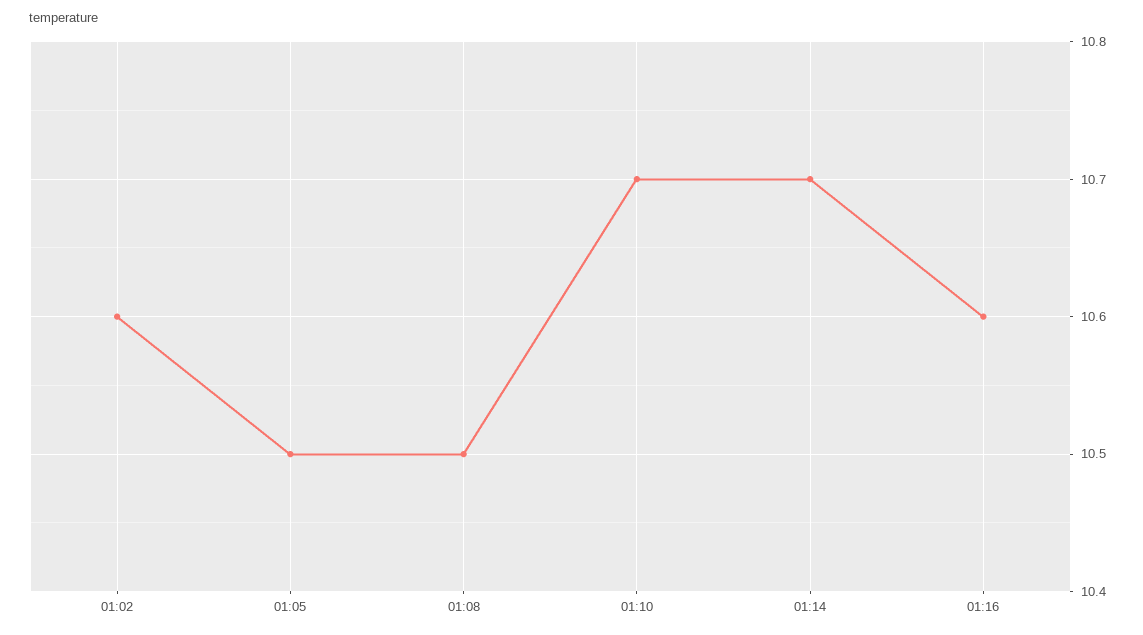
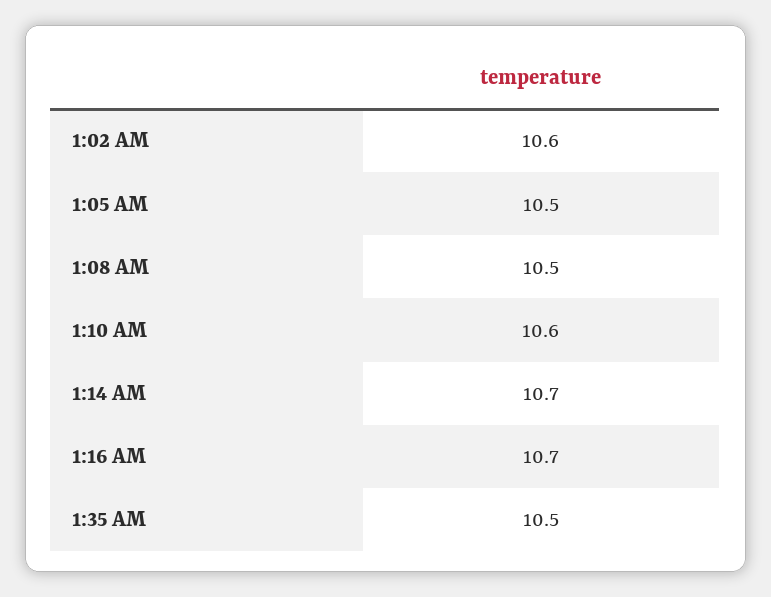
01:10: 10.7 -> 10.6
01:16: 10.6 -> 10.7
1:35 AM: none -> 10.5

